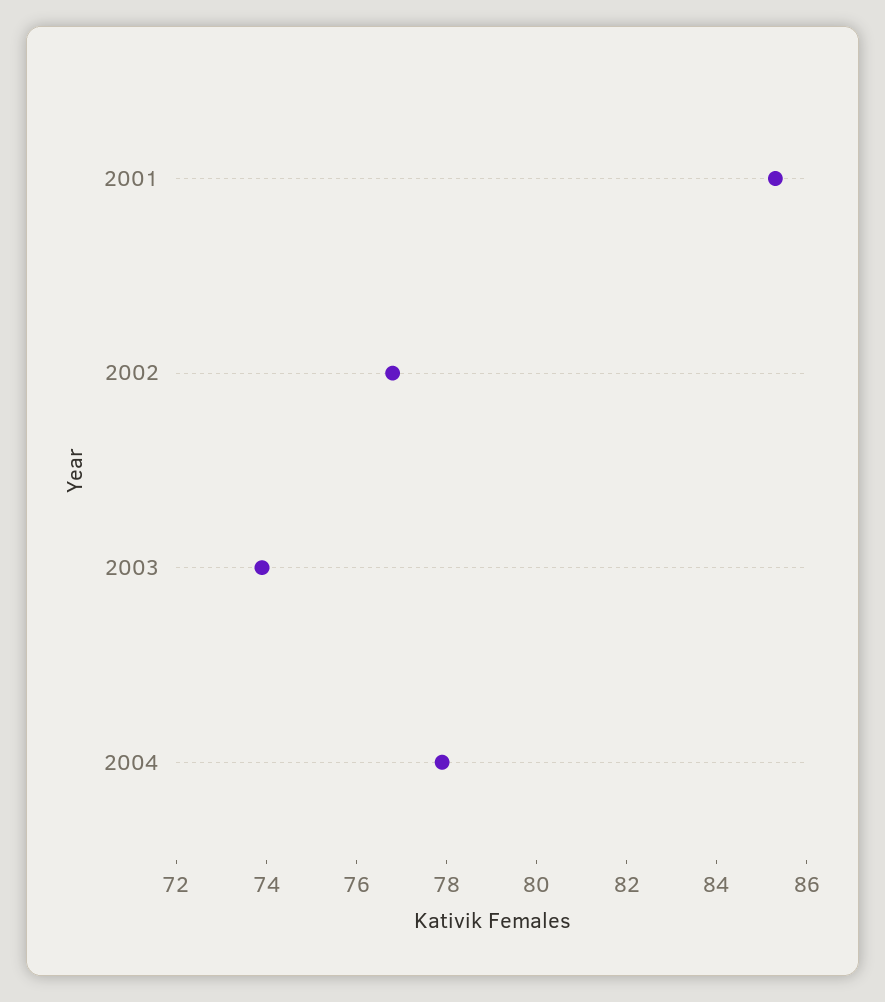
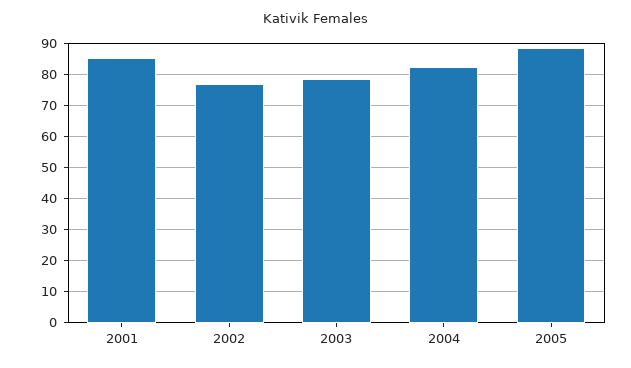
2003: 74 -> 78
2004: 78 -> 82
2005: none -> 88

